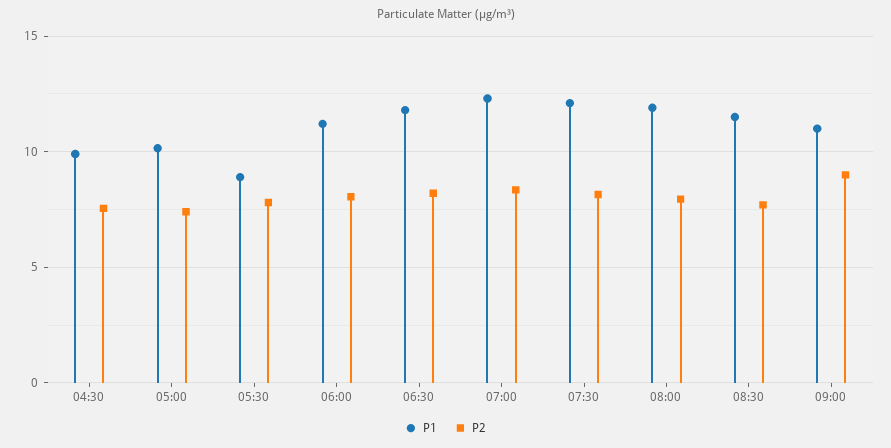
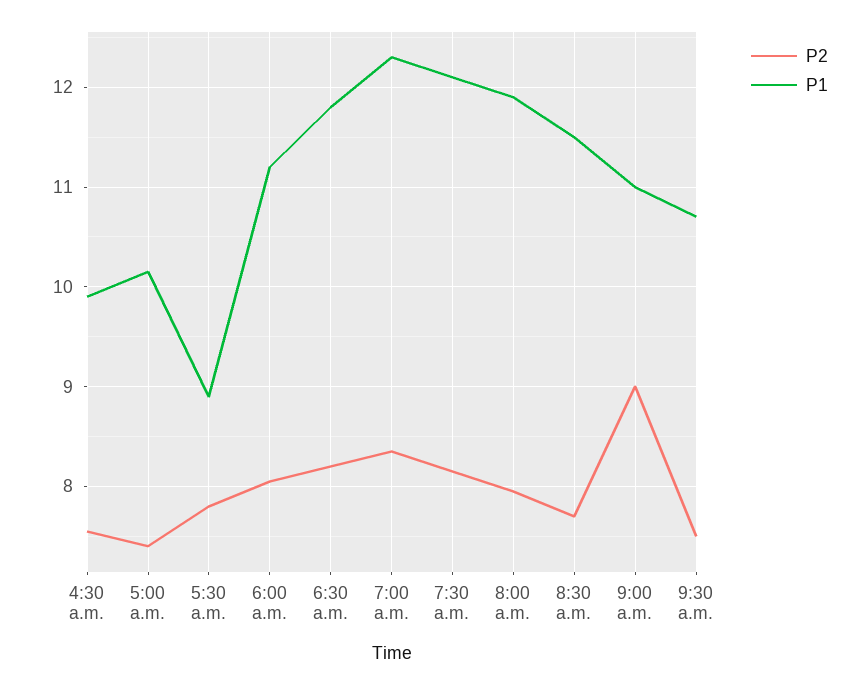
P2, 9:30 a.m.: none -> 7.5
P1, 9:30 a.m.: none -> 10.7

